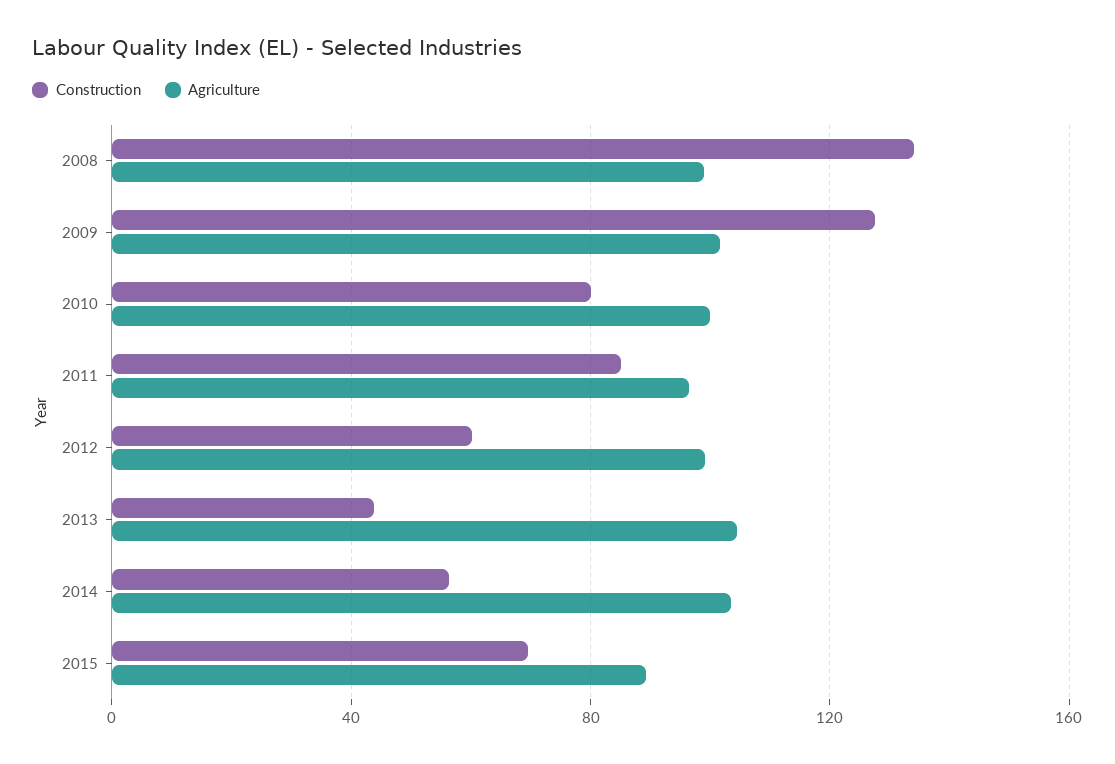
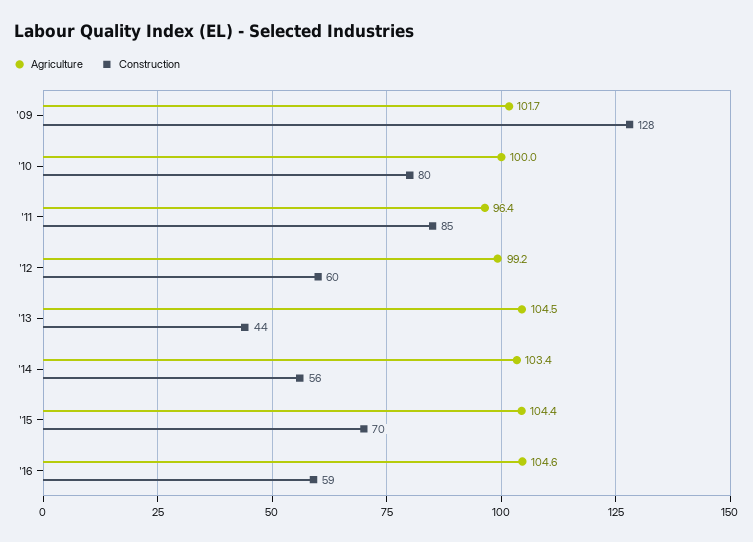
Construction, 2008: 135 -> none
Agriculture, 2008: 100 -> none
Agriculture, 2015: 90 -> 104.4
Agriculture, '16: none -> 104.6
Construction, '16: none -> 59

